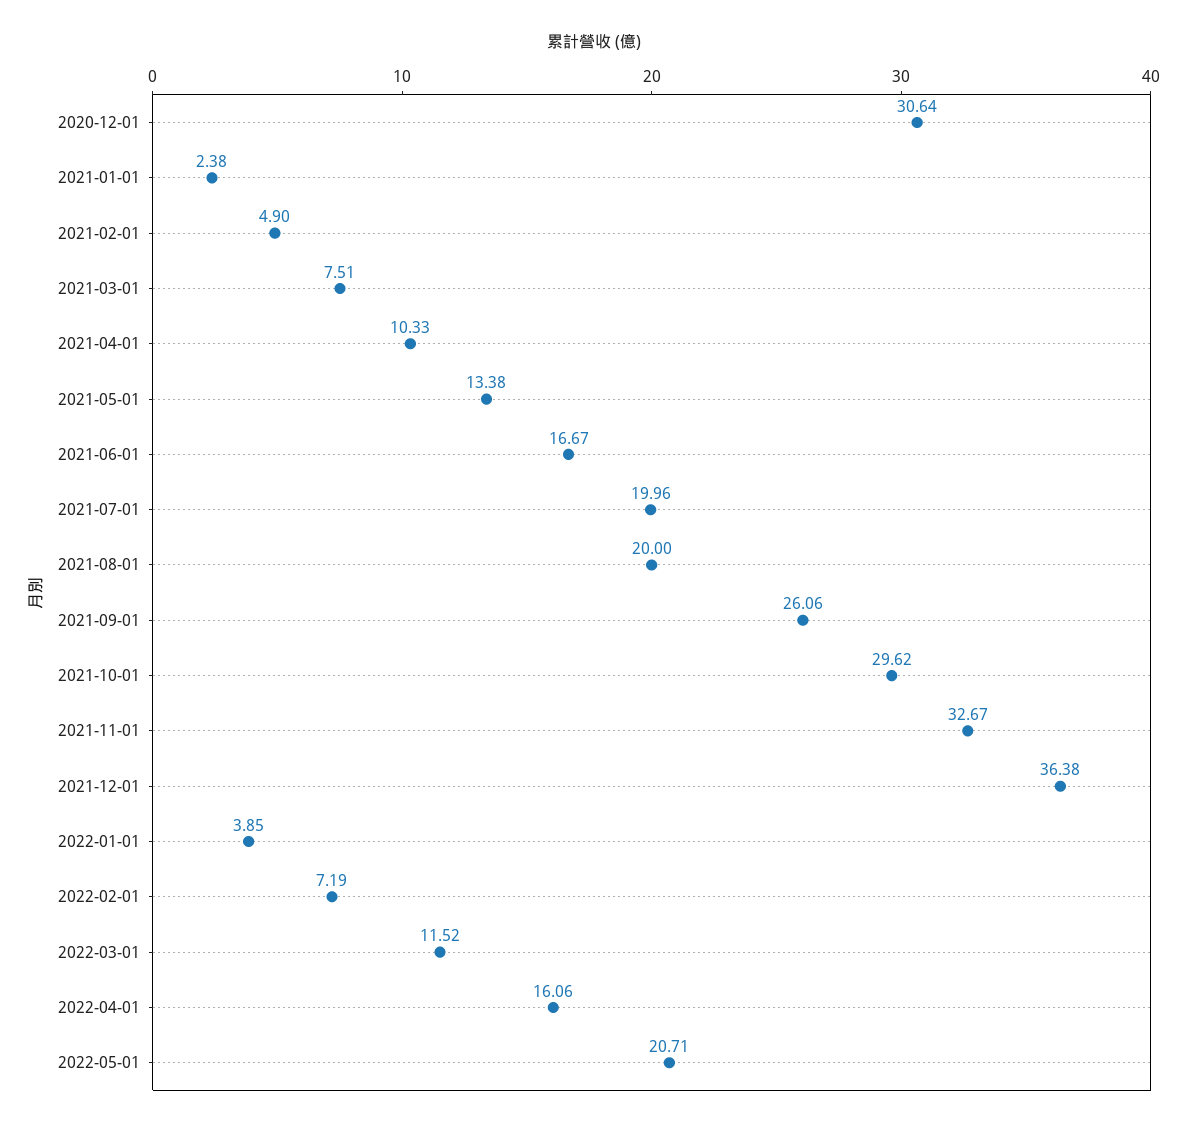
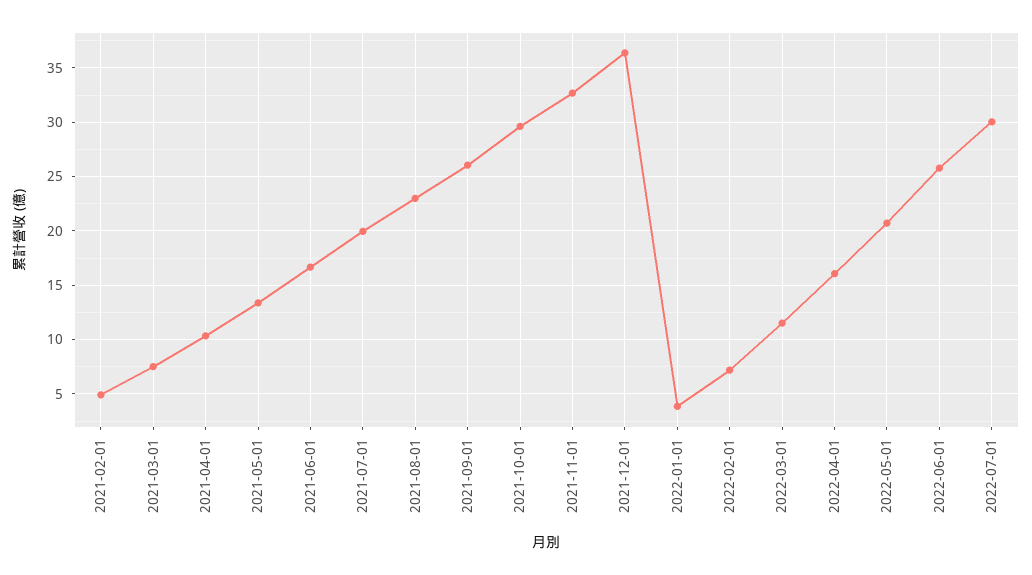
2020-12-01: 30.64 -> none
2021-01-01: 2.38 -> none
2021-08-01: 20 -> 23
2022-06-01: none -> 26
2022-07-01: none -> 30

